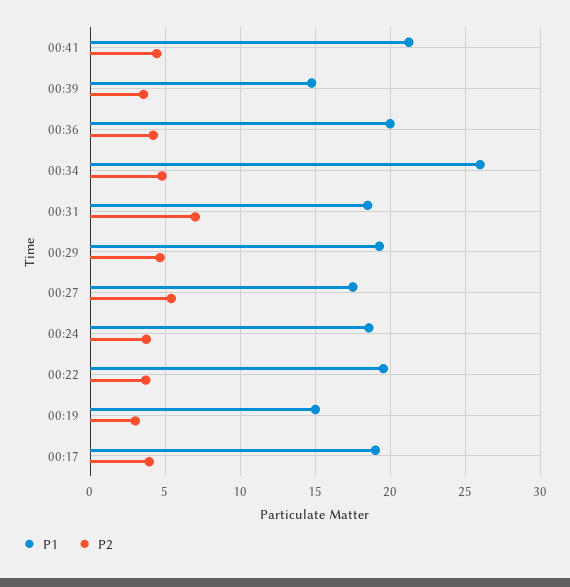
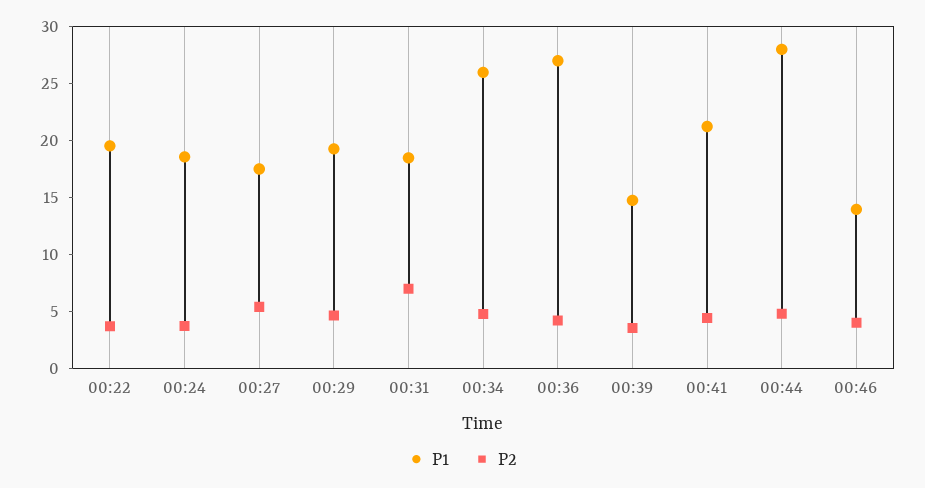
P1, 00:36: 20 -> 27
P1, 00:19: 15 -> none
P2, 00:19: 3 -> none
P1, 00:17: 19 -> none
P2, 00:17: 4 -> none
P1, 00:44: none -> 28
P2, 00:44: none -> 5
P1, 00:46: none -> 14
P2, 00:46: none -> 4

